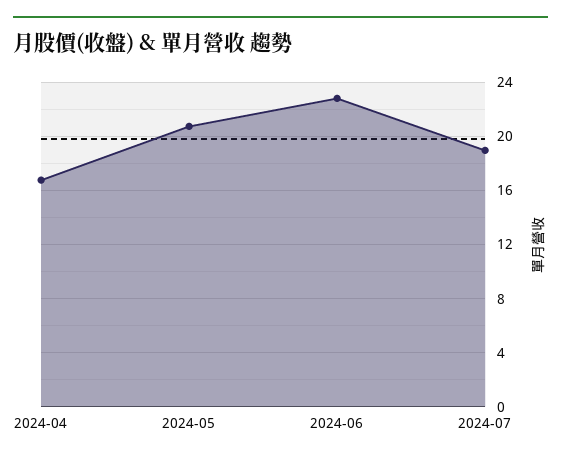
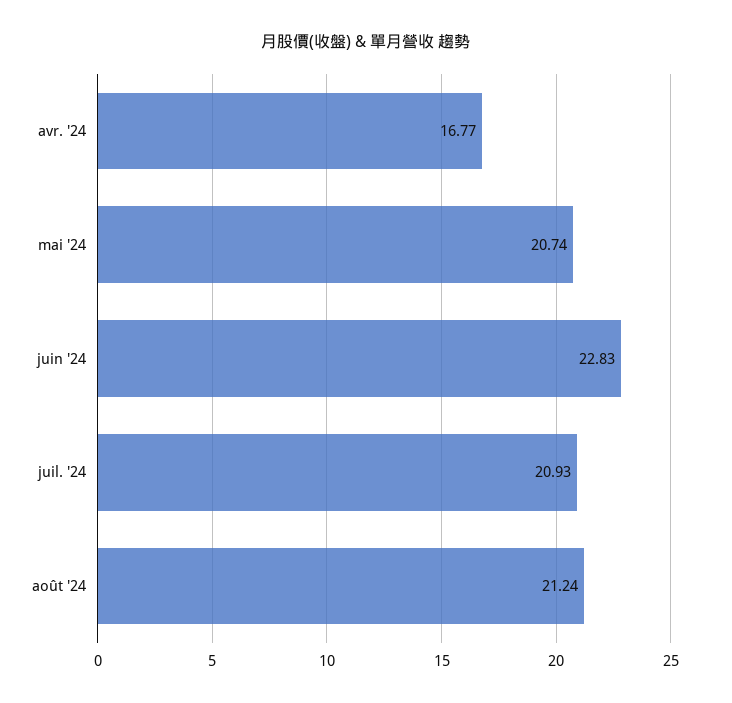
2024-07: 19 -> 20.93
août '24: none -> 21.24

